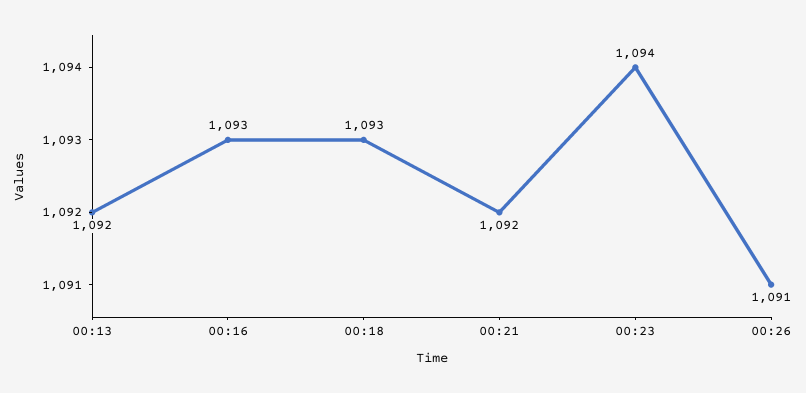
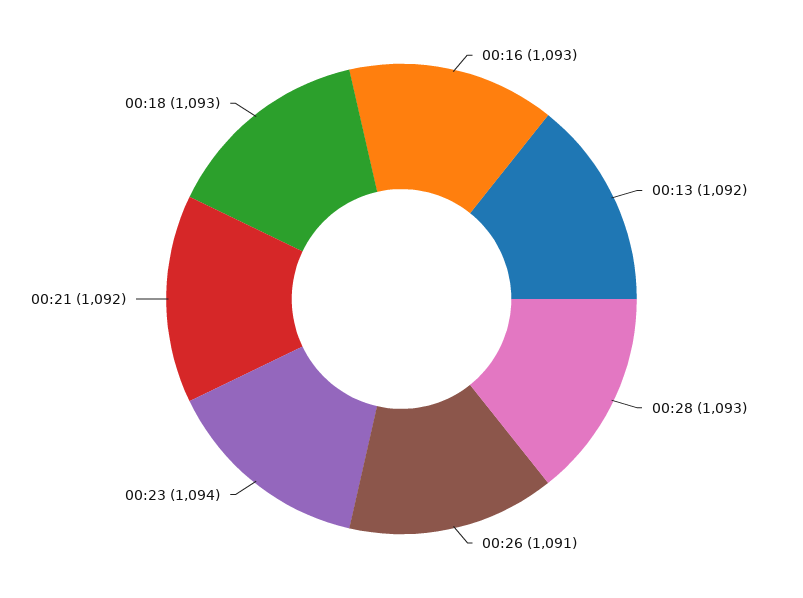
00:28: none -> 1093

